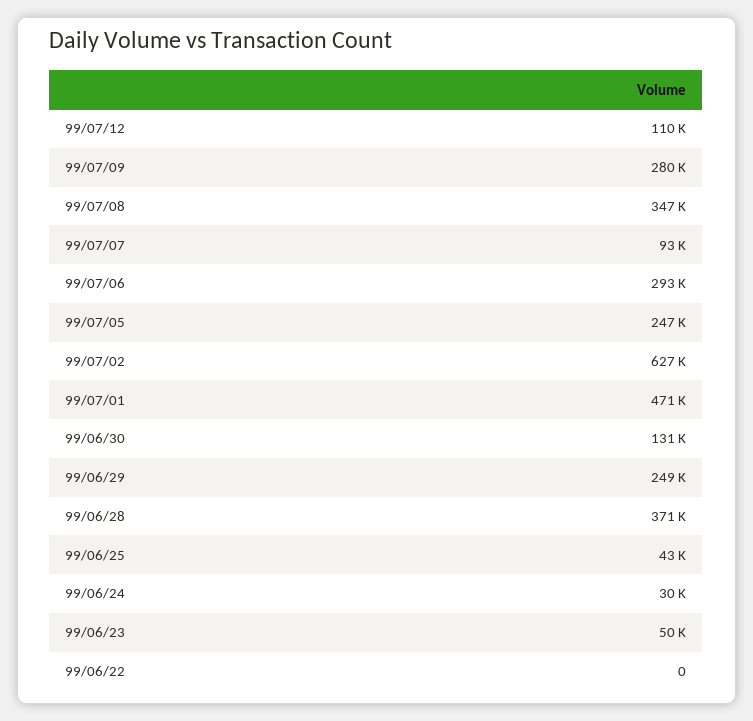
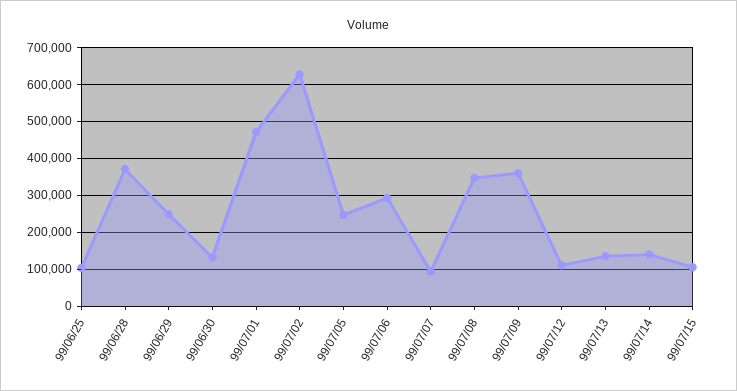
99/07/09: 280000 -> 360000
99/06/25: 43000 -> 100000
99/06/24: 30000 -> none
99/06/23: 50000 -> none
99/06/22: 0 -> none
99/07/13: none -> 140000
99/07/14: none -> 140000
99/07/15: none -> 100000

